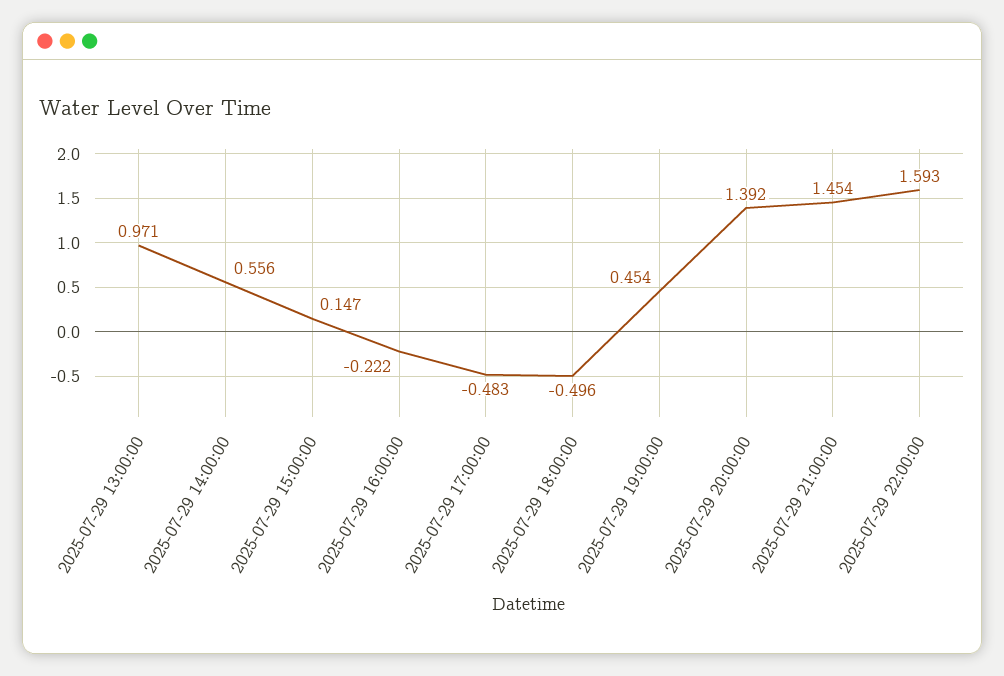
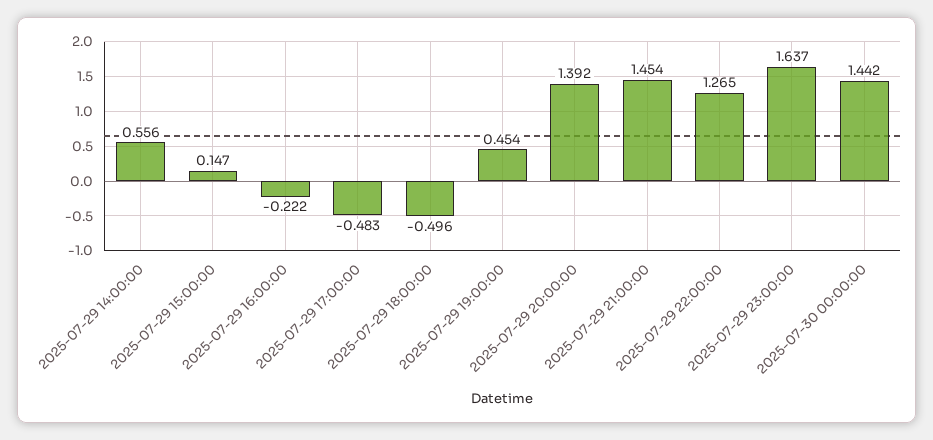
2025-07-29 13:00:00: 0.971 -> none
2025-07-29 22:00:00: 1.593 -> 1.265
2025-07-29 23:00:00: none -> 1.637
2025-07-30 00:00:00: none -> 1.442

